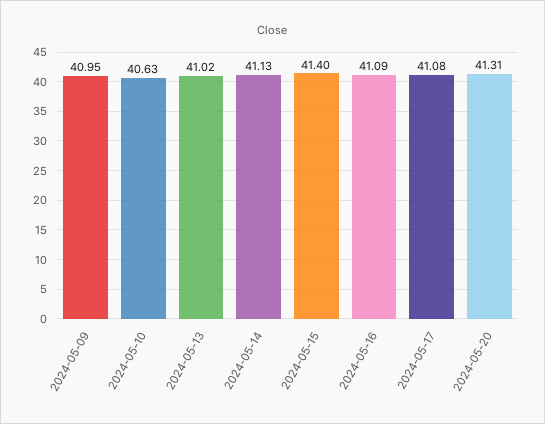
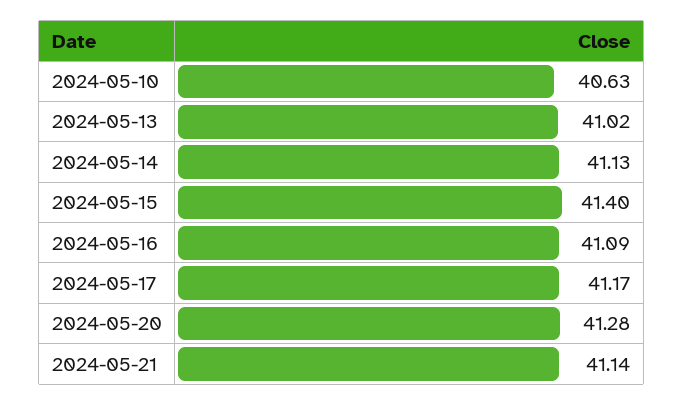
2024-05-09: 40.95 -> none
2024-05-17: 41.08 -> 41.17
2024-05-20: 41.31 -> 41.28
2024-05-21: none -> 41.14

